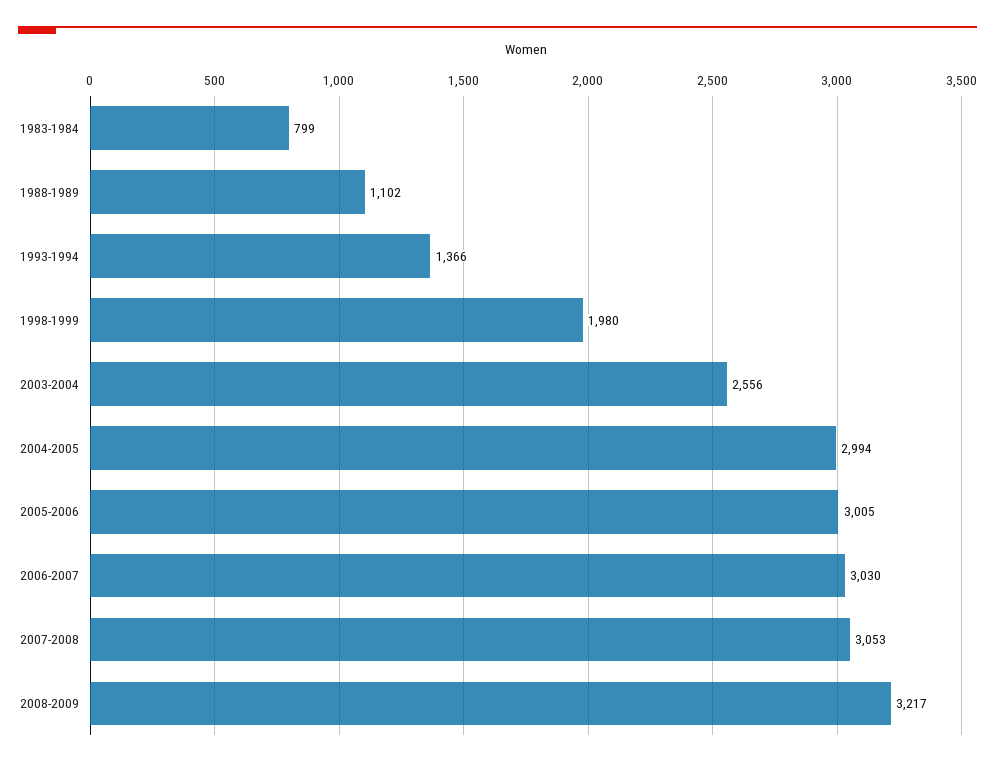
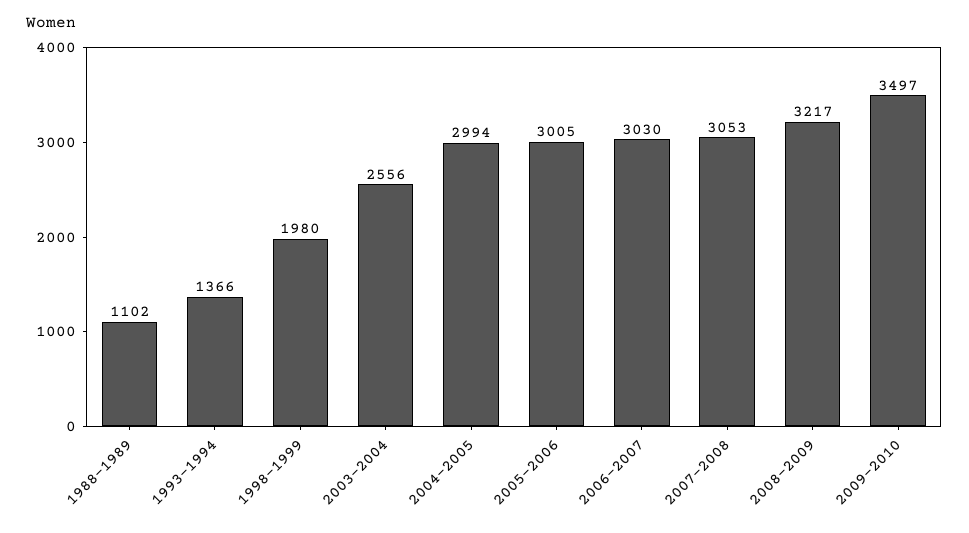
1983-1984: 799 -> none
2009-2010: none -> 3497

